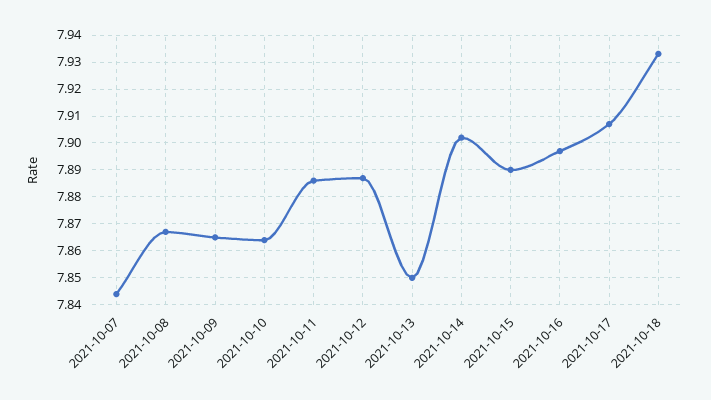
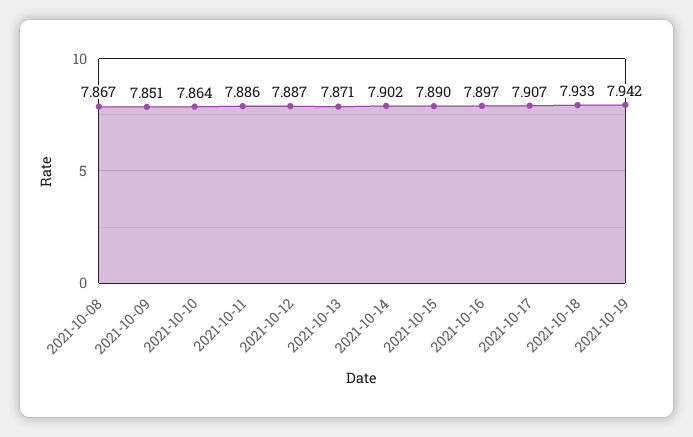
2021-10-07: 7.845 -> none
2021-10-09: 7.865 -> 7.851
2021-10-13: 7.85 -> 7.871
2021-10-19: none -> 7.942

